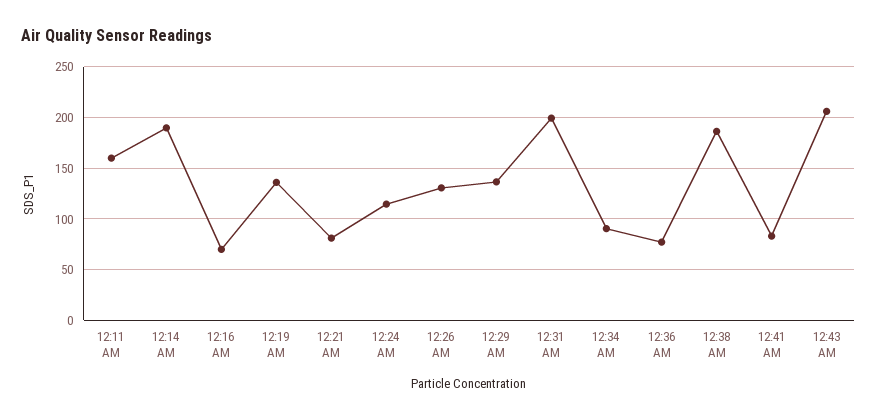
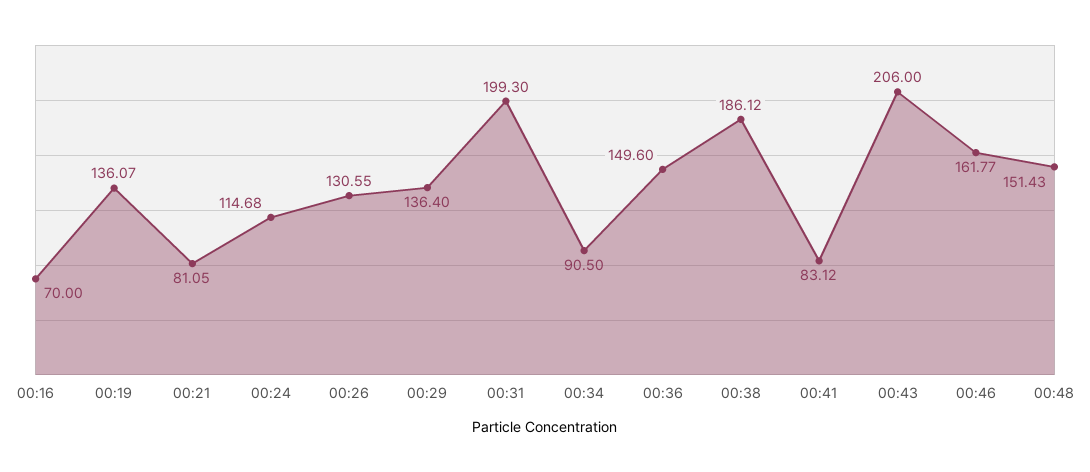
12:11 AM: 160 -> none
12:14 AM: 190 -> none
12:36 AM: 80 -> 149.6
00:46: none -> 161.77
00:48: none -> 151.43

